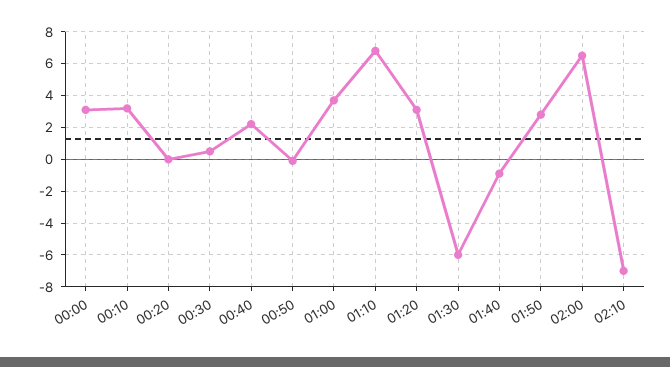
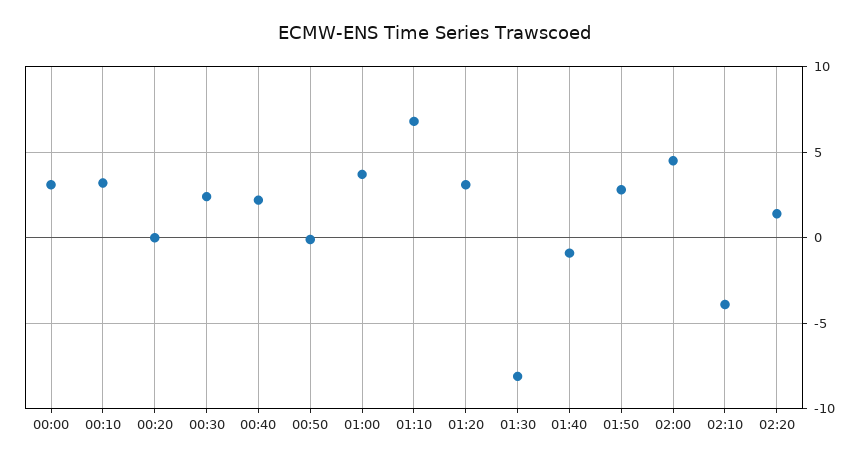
00:30: 0.5 -> 2.5
01:30: -6 -> -8
02:00: 6.5 -> 4.5
02:10: -7 -> -4
02:20: none -> 1.5

